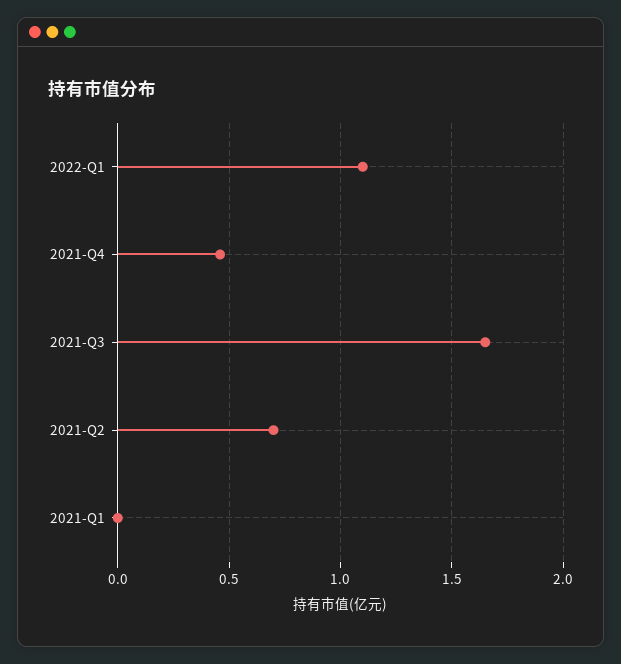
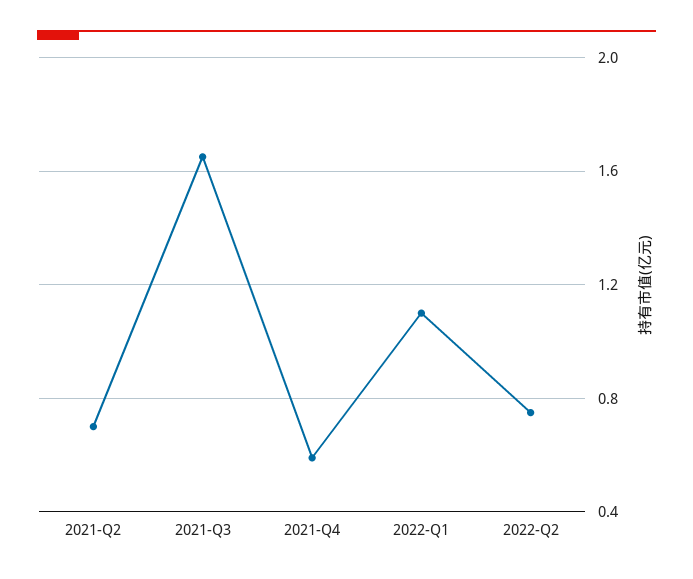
2021-Q4: 0.45 -> 0.6
2021-Q1: 0 -> none
2022-Q2: none -> 0.75

